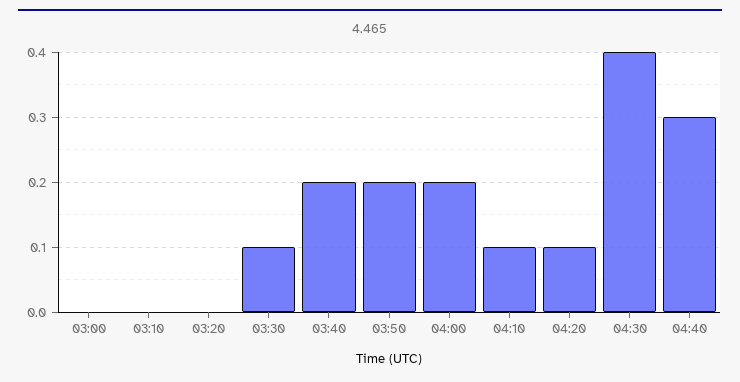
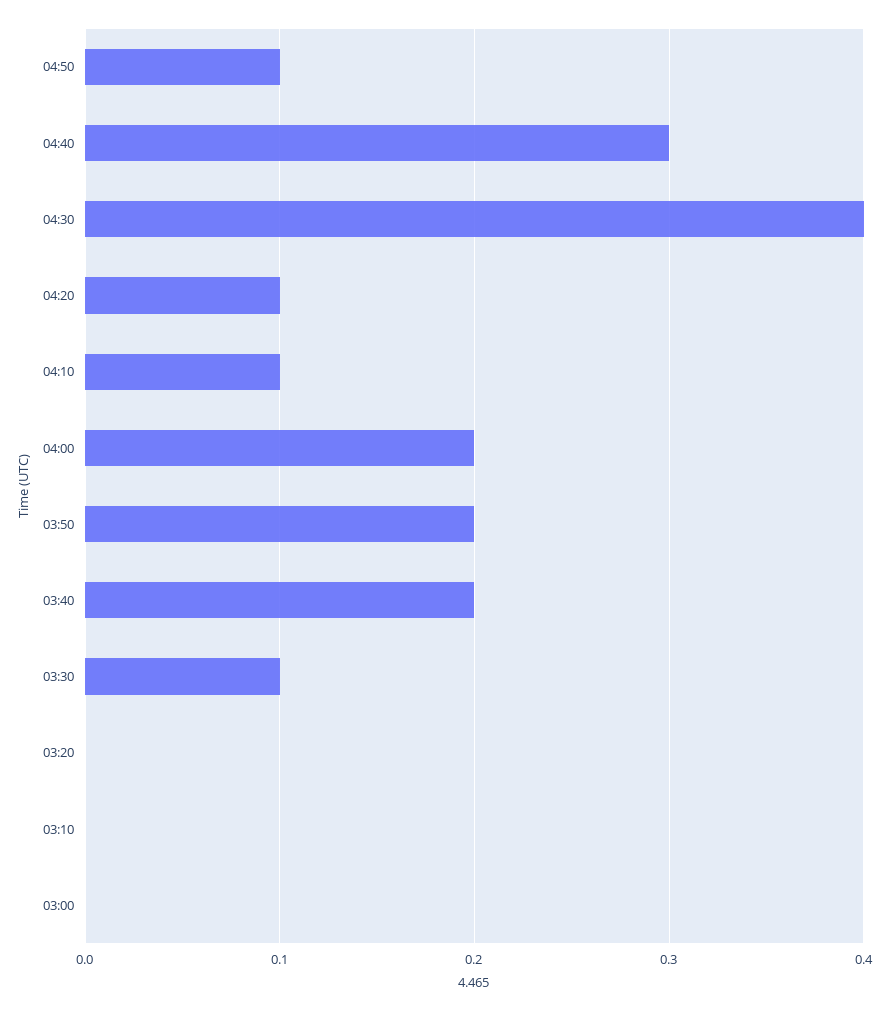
04:50: none -> 0.1

